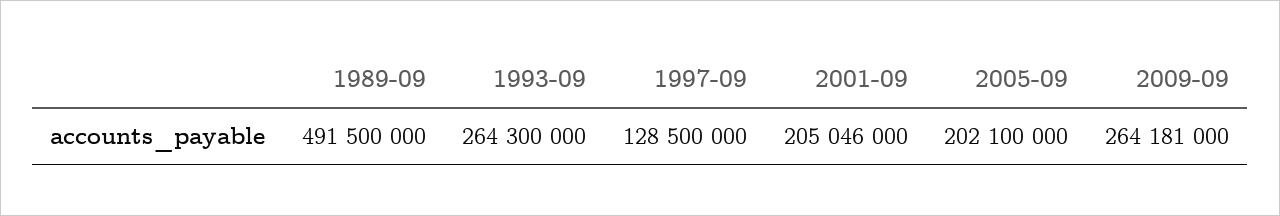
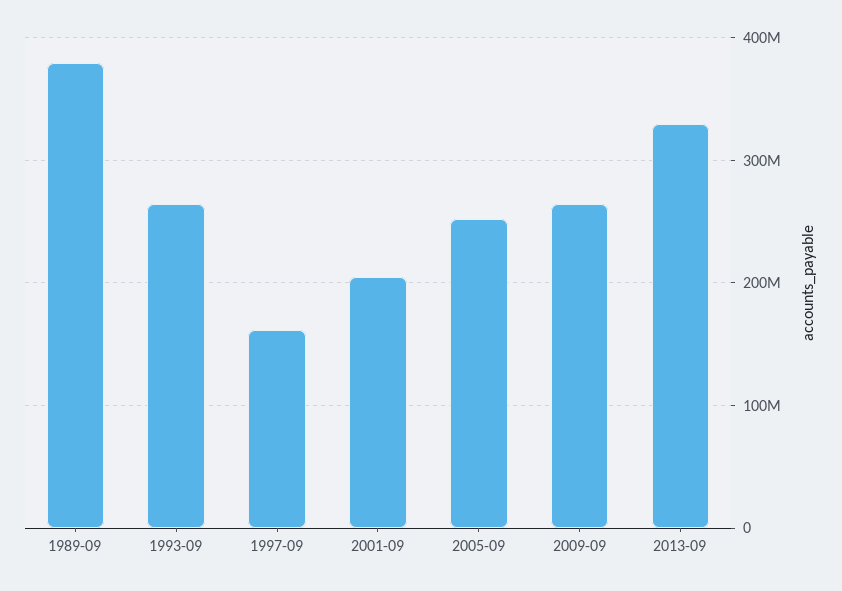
1989-09: 491500000 -> 380000000
1997-09: 128500000 -> 160000000
2005-09: 202100000 -> 250000000
2013-09: none -> 330000000

